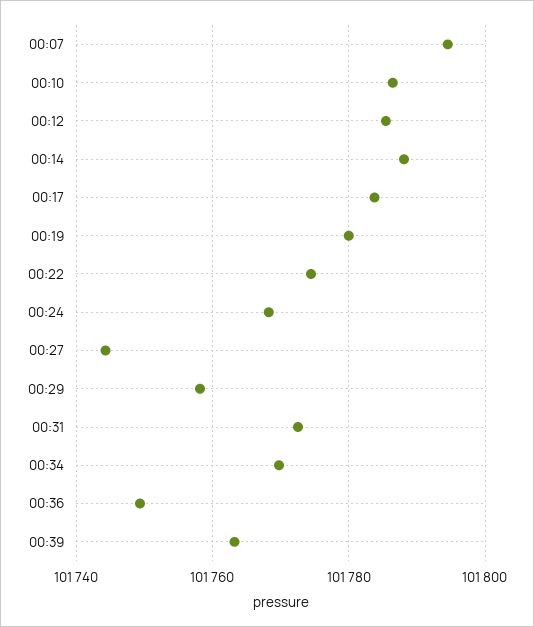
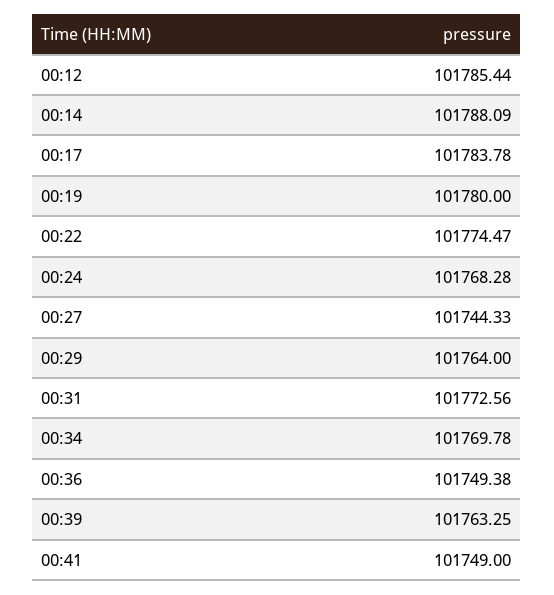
00:07: 101794 -> none
00:10: 101786 -> none
00:29: 101758 -> 101764
00:41: none -> 101749

